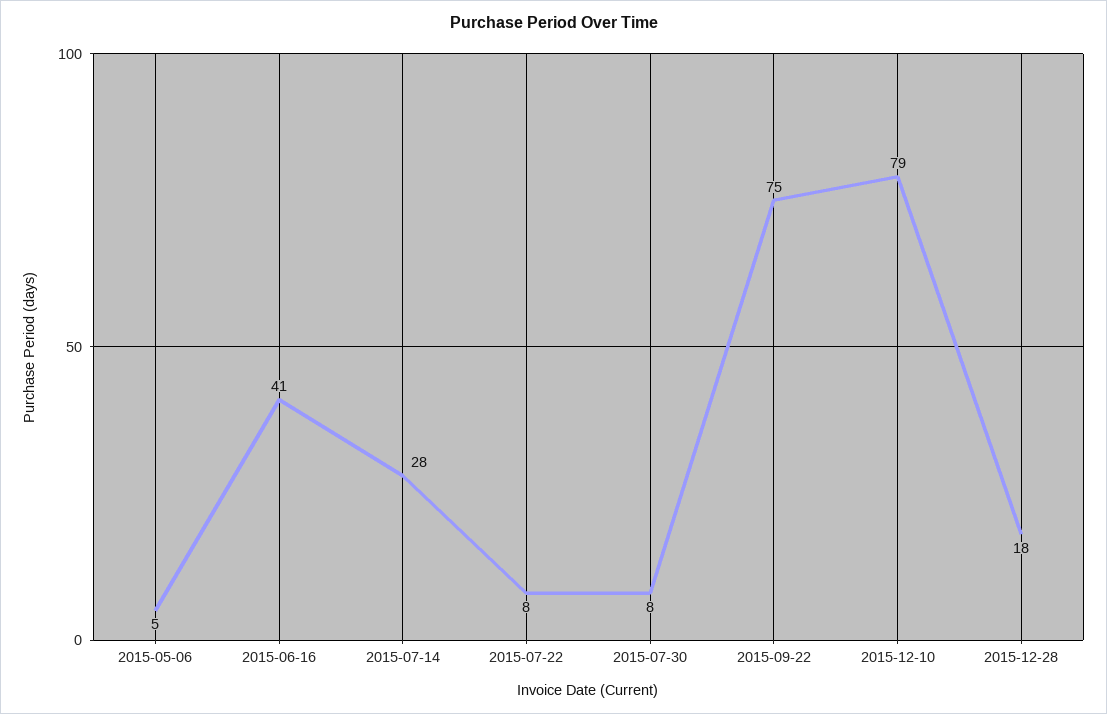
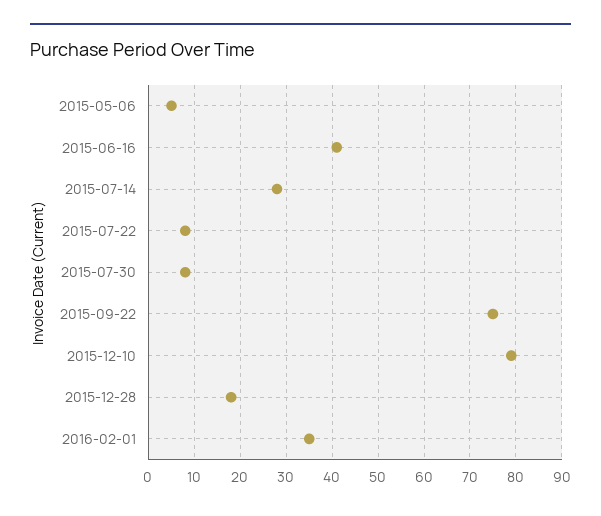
2016-02-01: none -> 35

